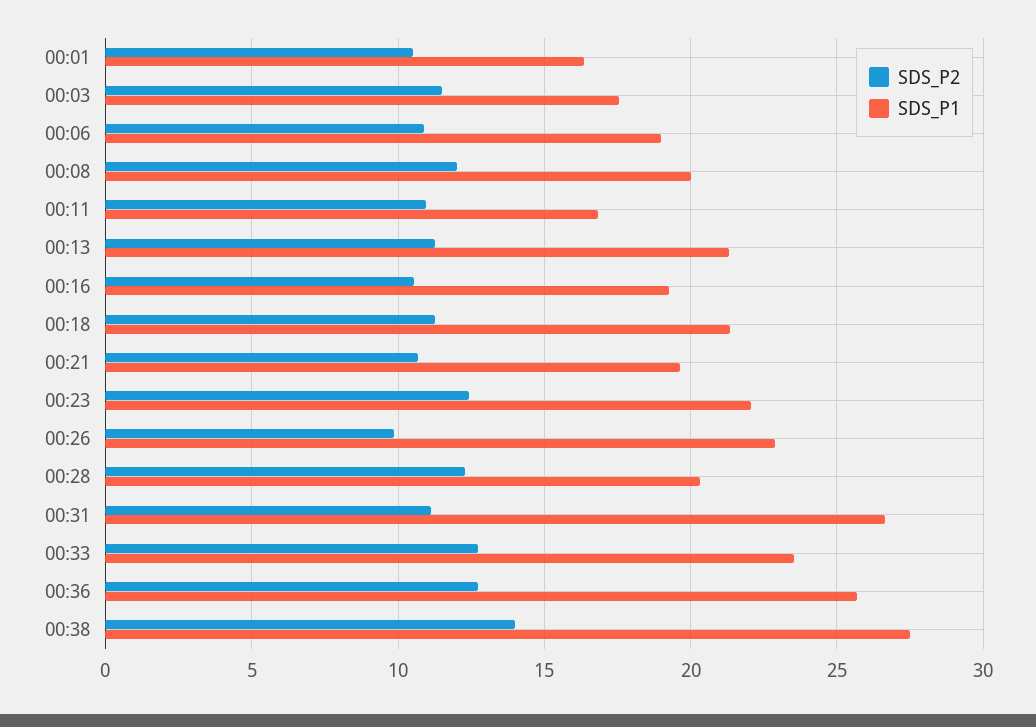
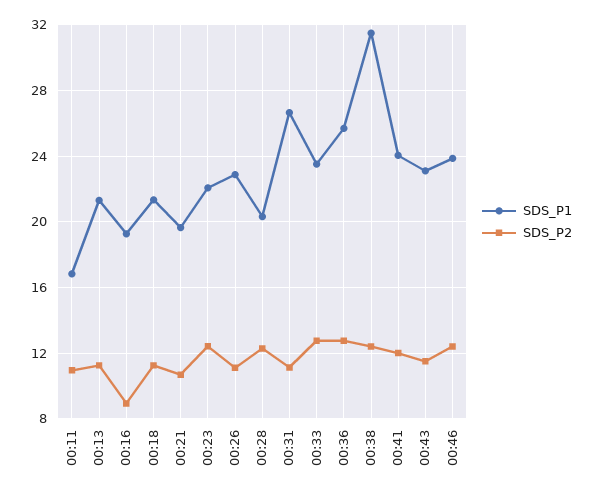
SDS_P2, 00:01: 10.5 -> none
SDS_P1, 00:01: 16.5 -> none
SDS_P2, 00:03: 11.5 -> none
SDS_P1, 00:03: 17.5 -> none
SDS_P2, 00:06: 11 -> none
SDS_P1, 00:06: 19 -> none
SDS_P2, 00:08: 12 -> none
SDS_P1, 00:08: 20 -> none
SDS_P2, 00:16: 10.5 -> 9
SDS_P2, 00:26: 10 -> 11
SDS_P2, 00:38: 14 -> 12.5
SDS_P1, 00:38: 27.5 -> 31.5
SDS_P1, 00:41: none -> 24
SDS_P2, 00:41: none -> 12
SDS_P1, 00:43: none -> 23
SDS_P2, 00:43: none -> 11.5
SDS_P1, 00:46: none -> 24
SDS_P2, 00:46: none -> 12.5

